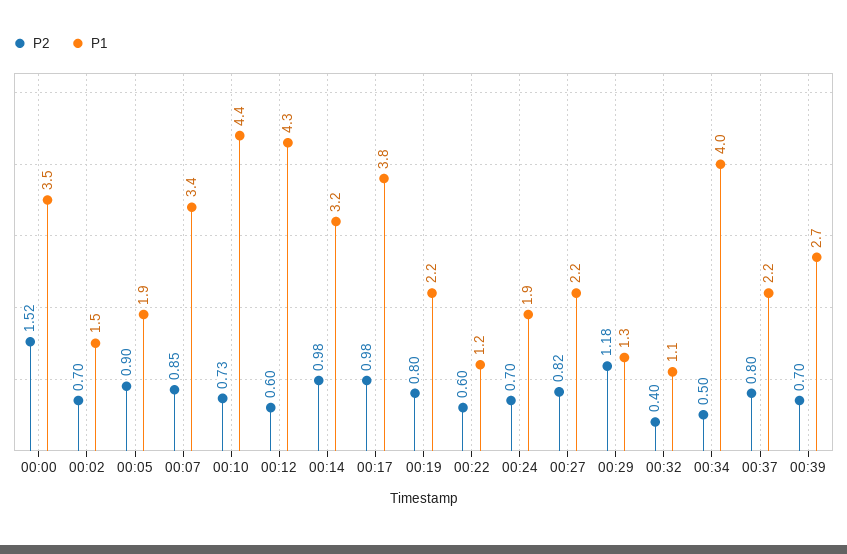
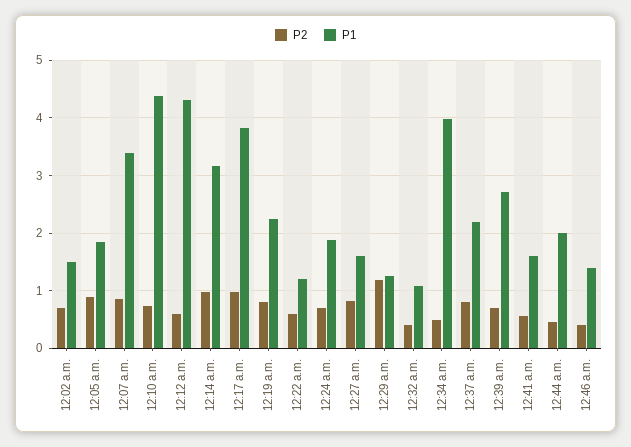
P2, 00:00: 1.52 -> none
P1, 00:00: 3.5 -> none
P1, 00:27: 2.2 -> 1.6
P2, 12:41 a.m.: none -> 0.6
P1, 12:41 a.m.: none -> 1.6
P2, 12:44 a.m.: none -> 0.4
P1, 12:44 a.m.: none -> 2
P2, 12:46 a.m.: none -> 0.4
P1, 12:46 a.m.: none -> 1.4

